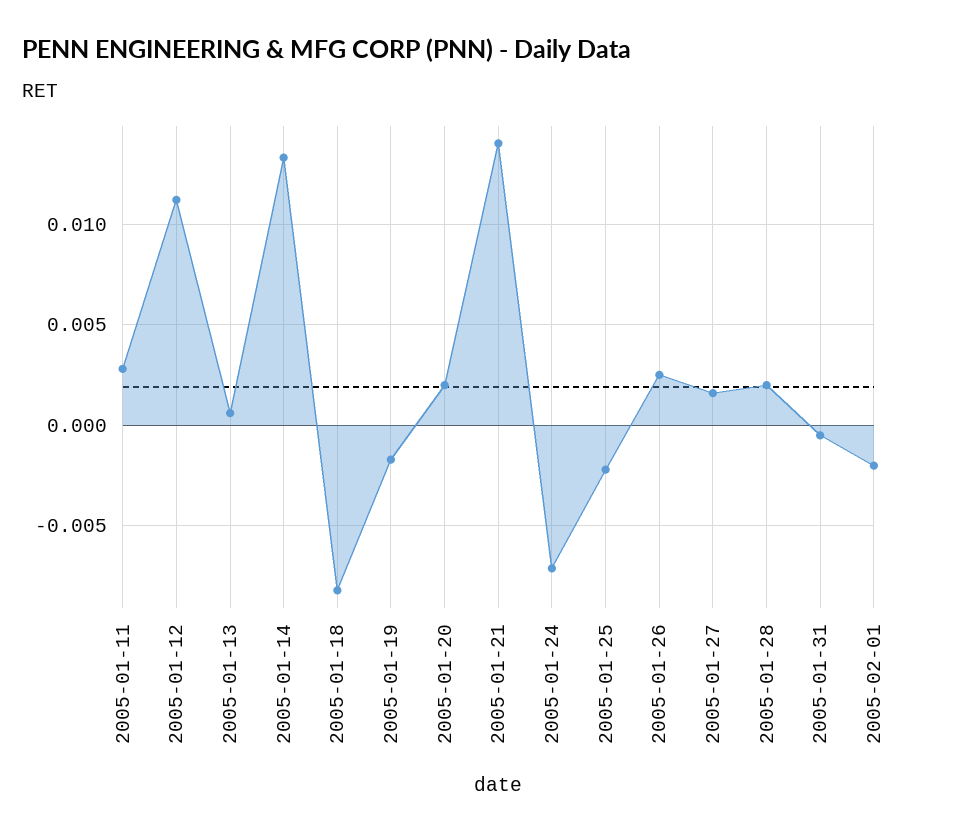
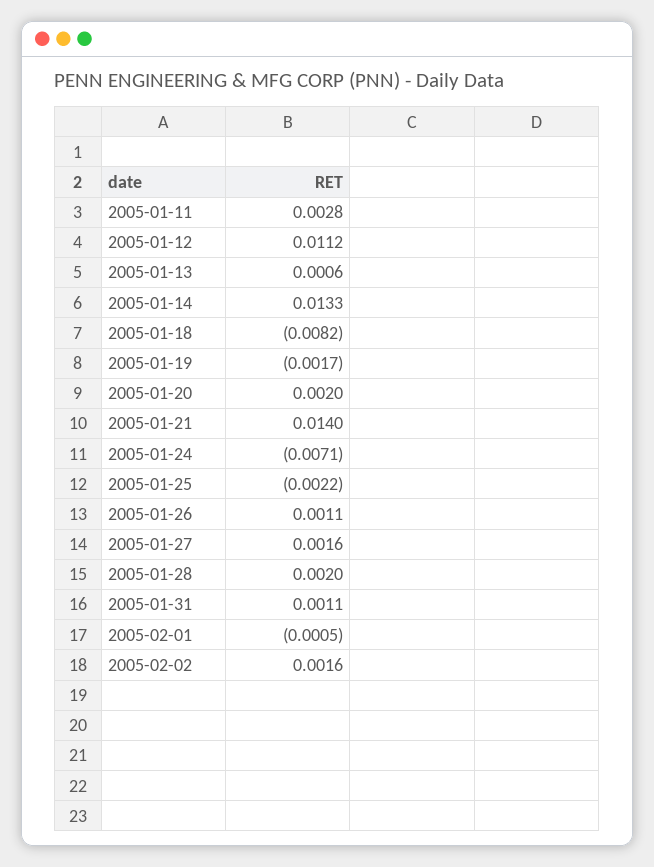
2005-01-26: 0.0025 -> 0.0011
2005-01-31: -0.0005 -> 0.0011
2005-02-01: -0.002 -> -0.0005
2005-02-02: none -> 0.0016

